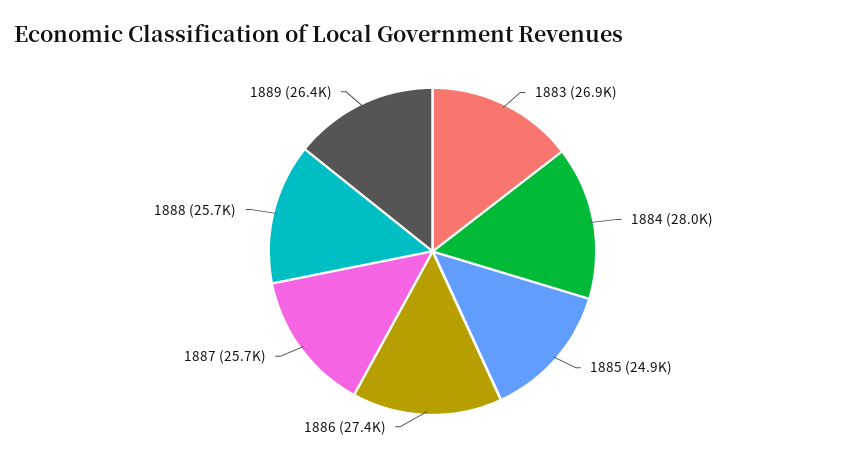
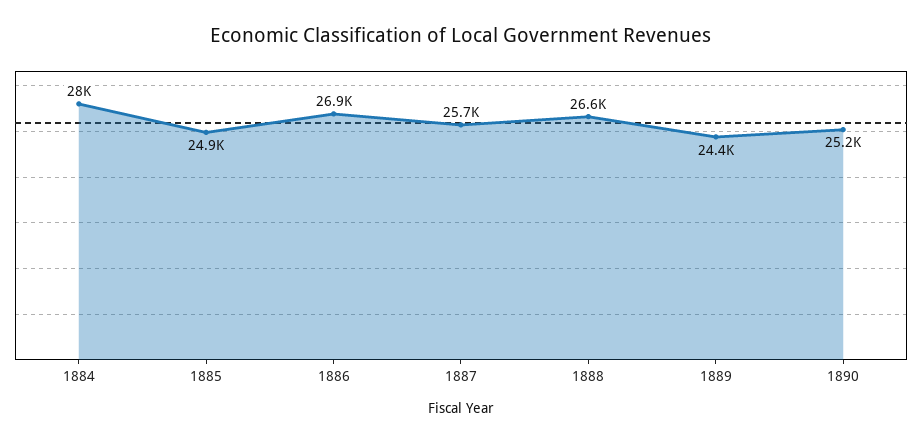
1883: 26900 -> none
1886: 27400 -> 26900
1888: 25700 -> 26600
1889: 26400 -> 24400
1890: none -> 25200

